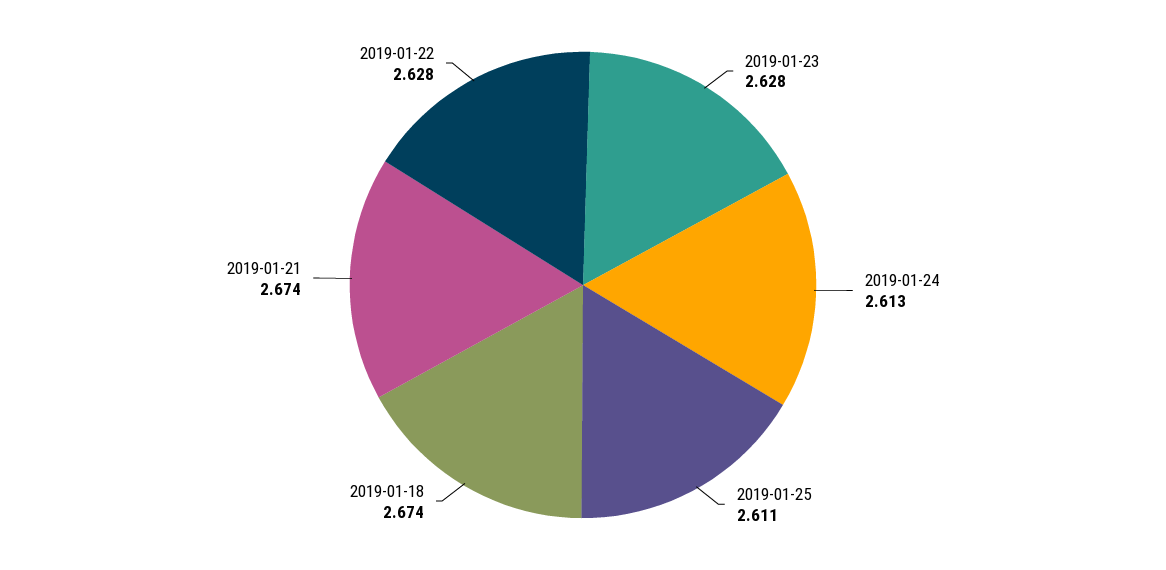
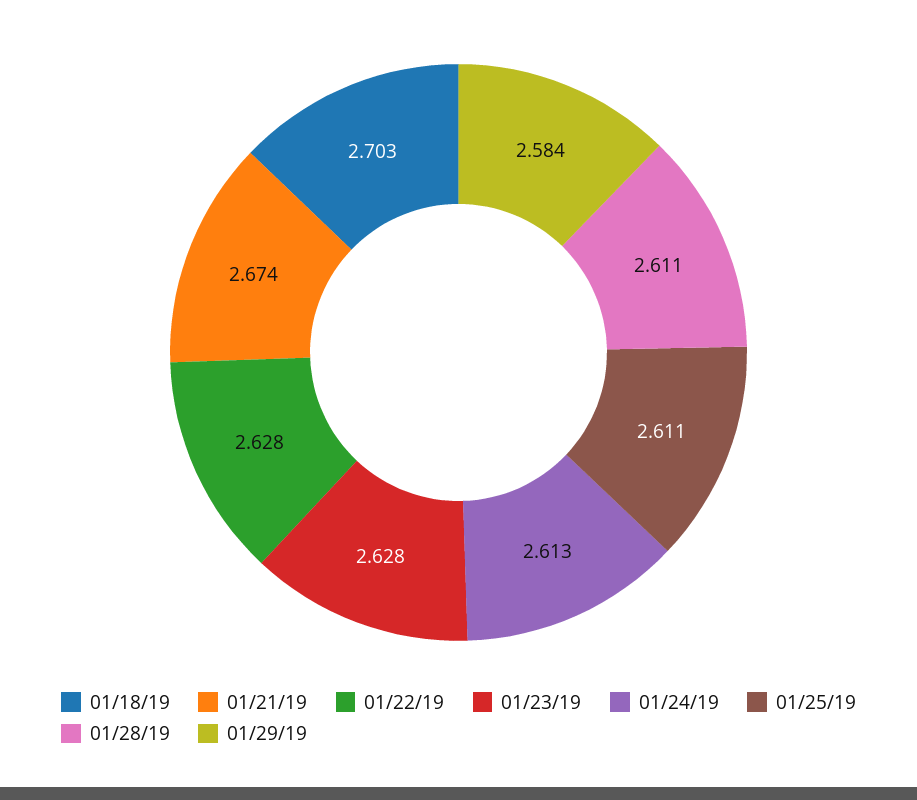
2019-01-18: 2.674 -> 2.703
01/28/19: none -> 2.611
01/29/19: none -> 2.584

